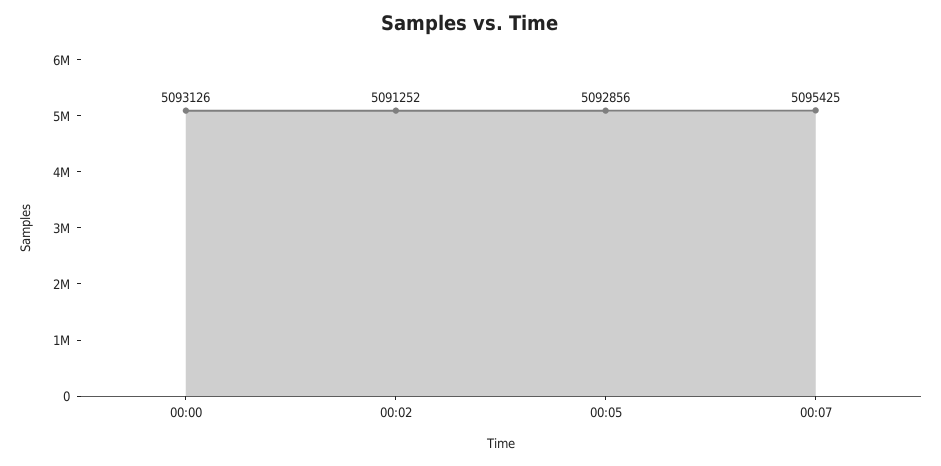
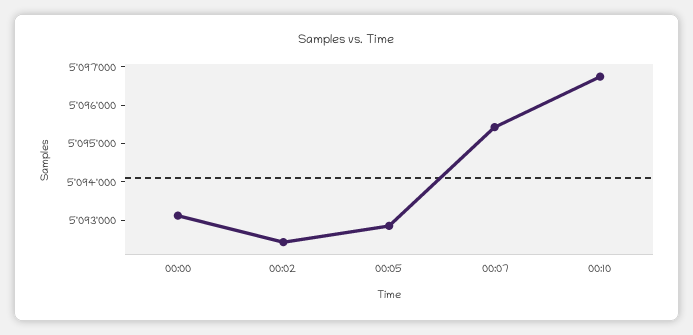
00:02: 5091252 -> 5092500
00:10: none -> 5096750

